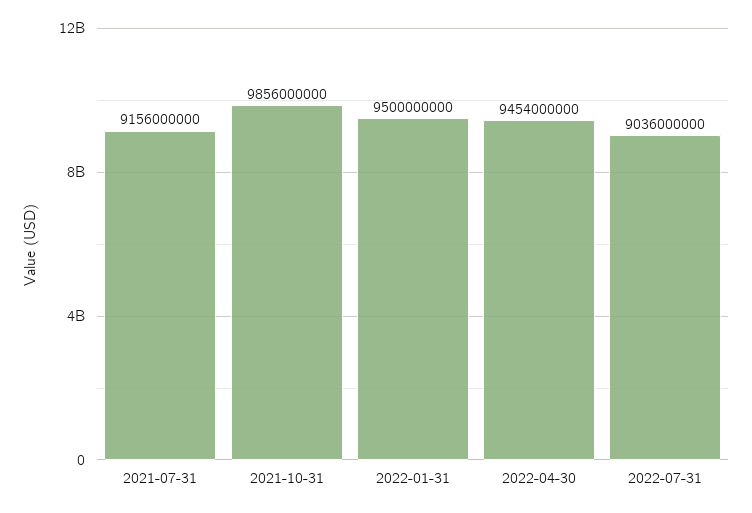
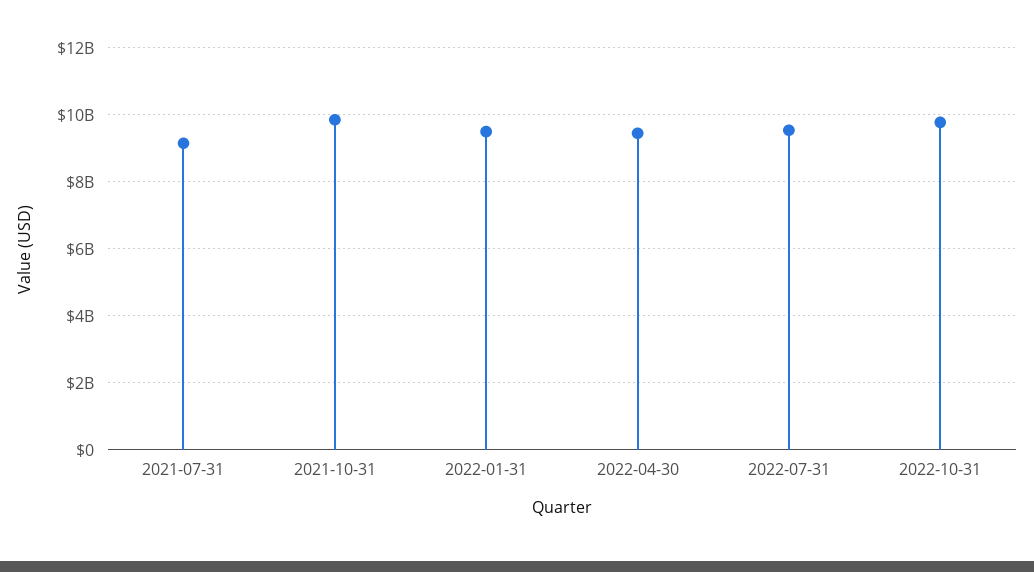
2022-07-31: 9036000000 -> 9600000000
2022-10-31: none -> 9800000000

